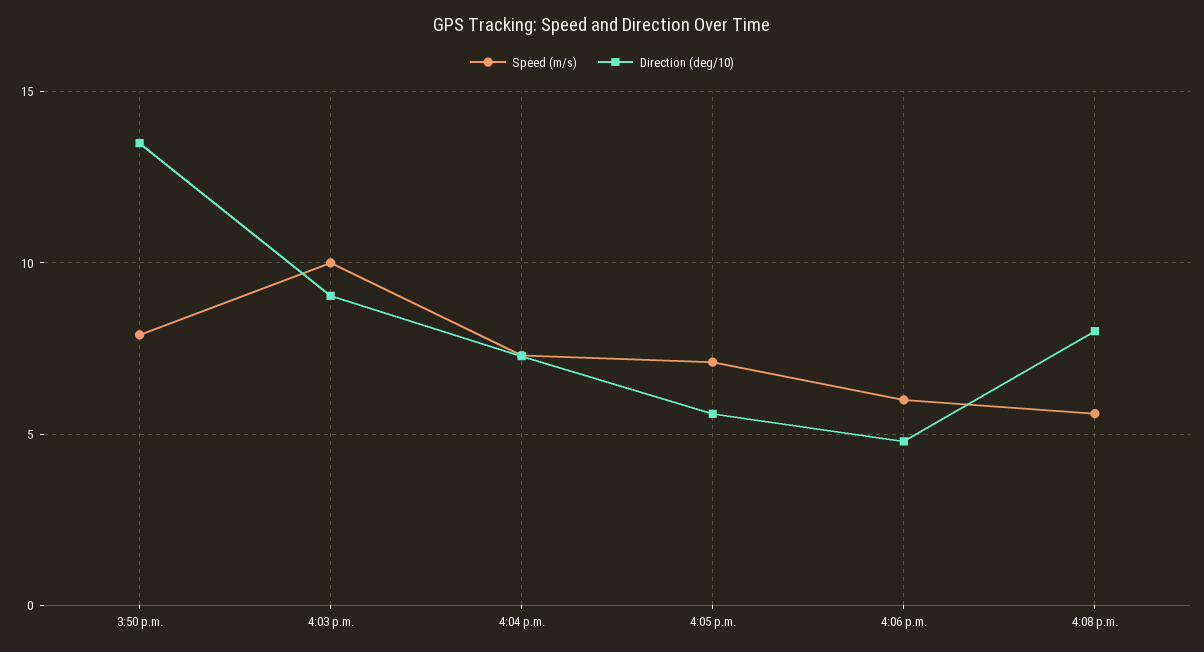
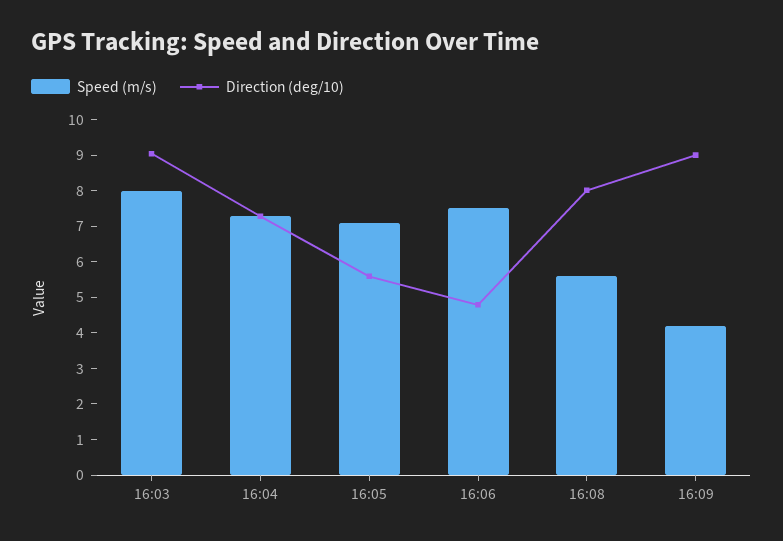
Speed (m/s), 3:50 p.m.: 8 -> none
Direction (deg/10), 3:50 p.m.: 13.5 -> none
Speed (m/s), 4:03 p.m.: 10 -> 8
Speed (m/s), 4:06 p.m.: 6 -> 7.5
Speed (m/s), 16:09: none -> 4.25
Direction (deg/10), 16:09: none -> 9

